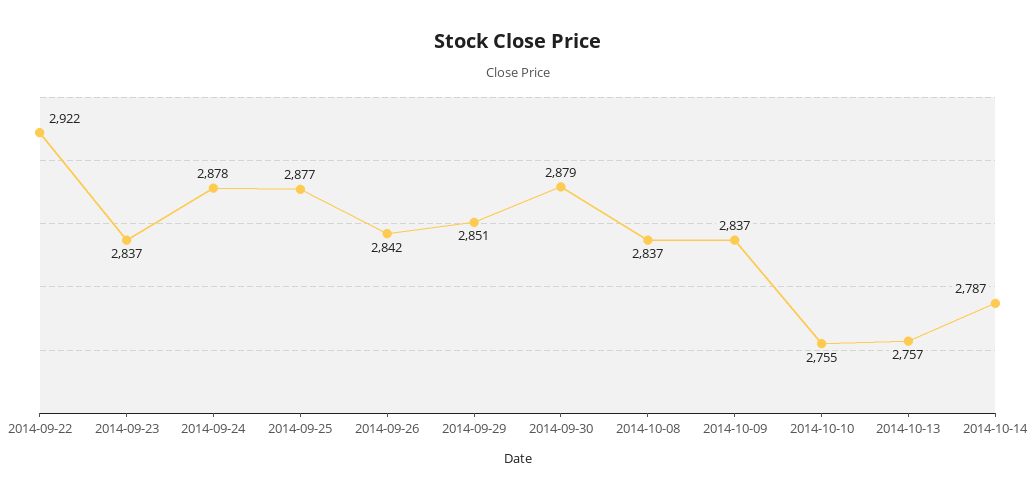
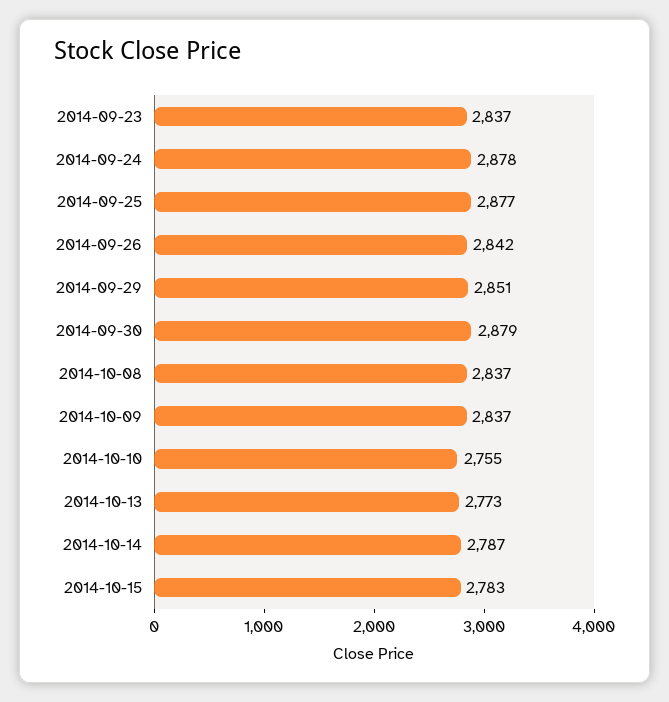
2014-09-22: 2922 -> none
2014-10-13: 2757 -> 2773
2014-10-15: none -> 2783

